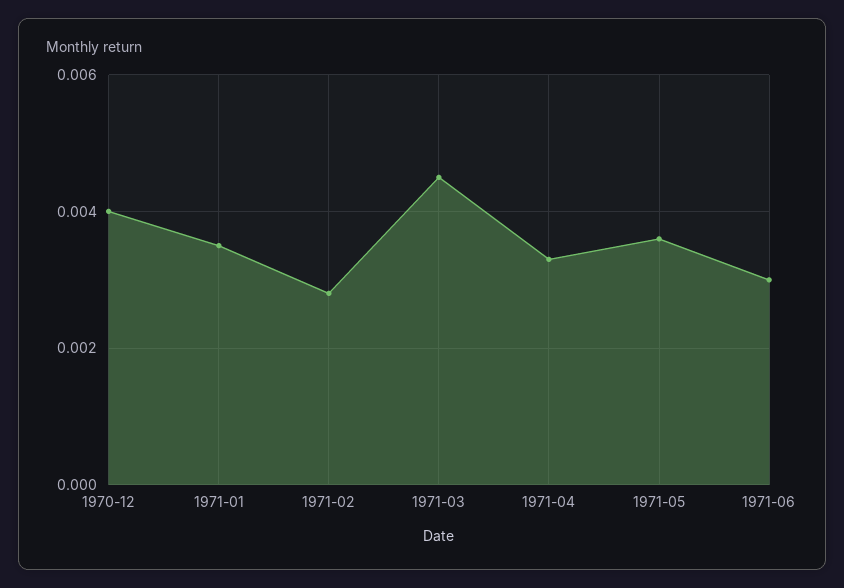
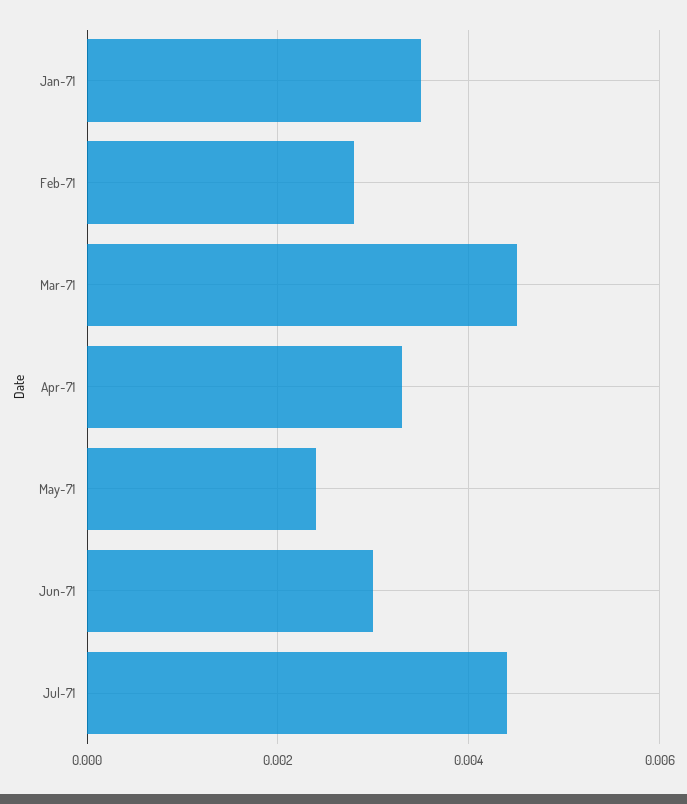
1970-12: 0.004 -> none
1971-05: 0.0035 -> 0.0025
Jul-71: none -> 0.0045

